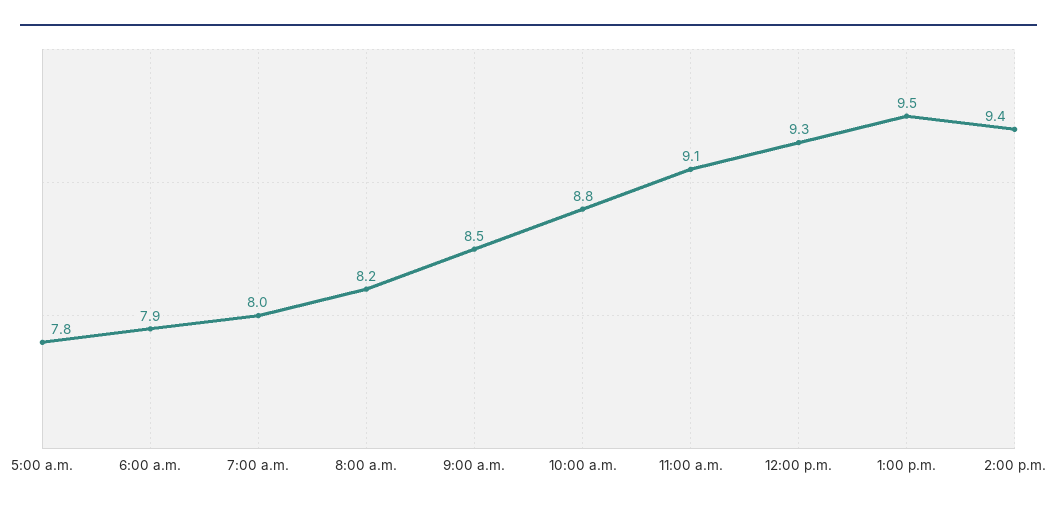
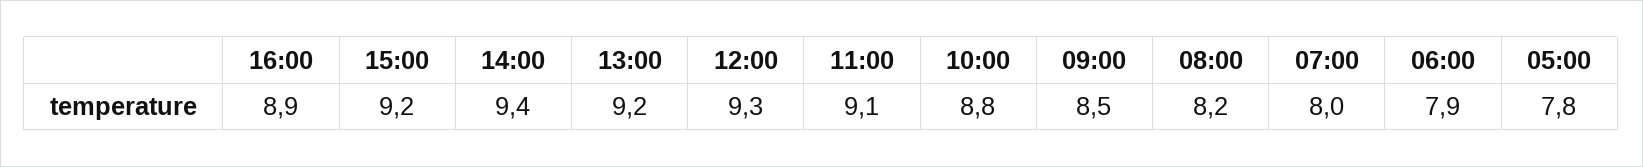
1:00 p.m.: 9.5 -> 9.2
16:00: none -> 8.9
15:00: none -> 9.2

